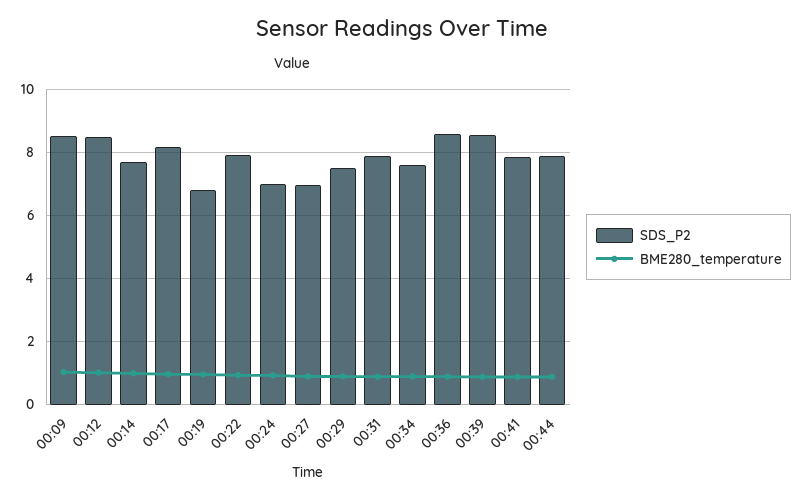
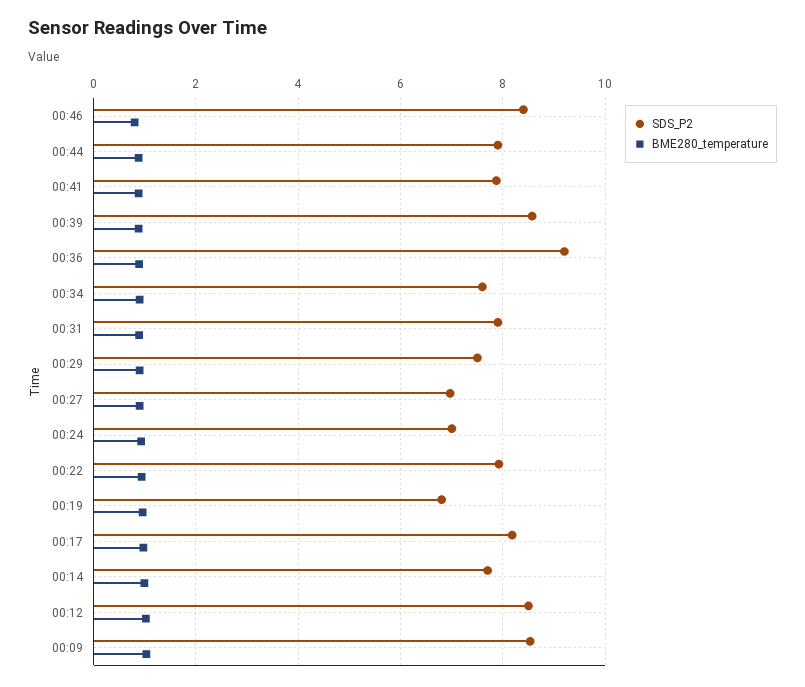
SDS_P2, 00:36: 8.6 -> 9.2
SDS_P2, 00:46: none -> 8.4
BME280_temperature, 00:46: none -> 0.8

